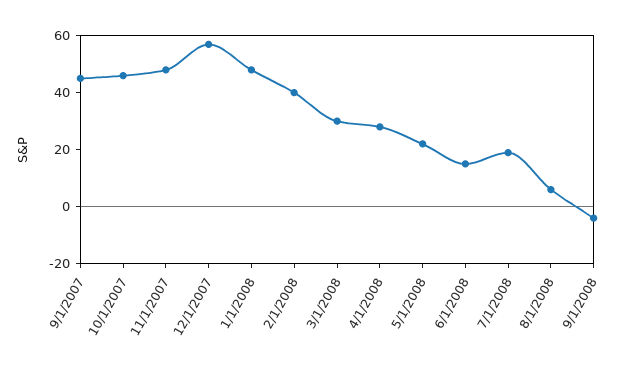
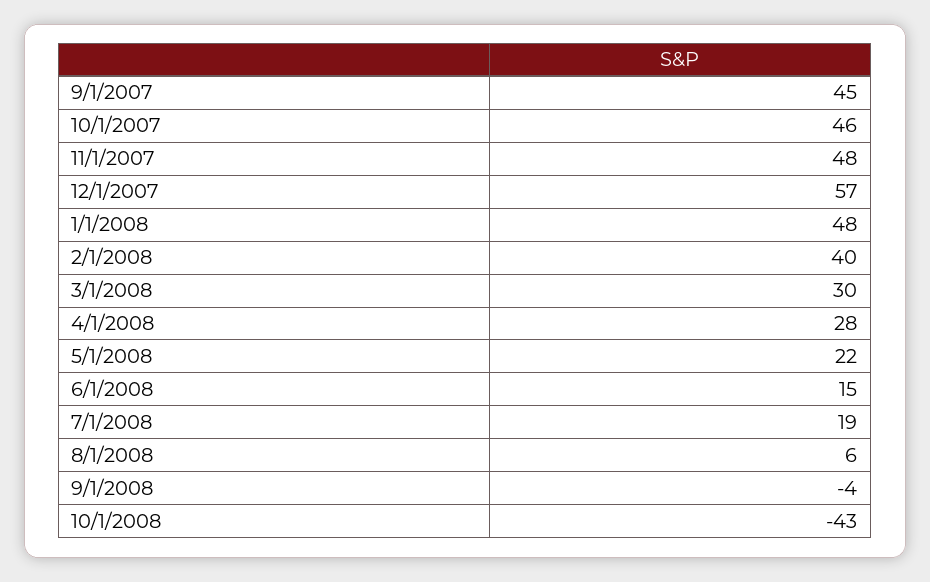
10/1/2008: none -> -43

